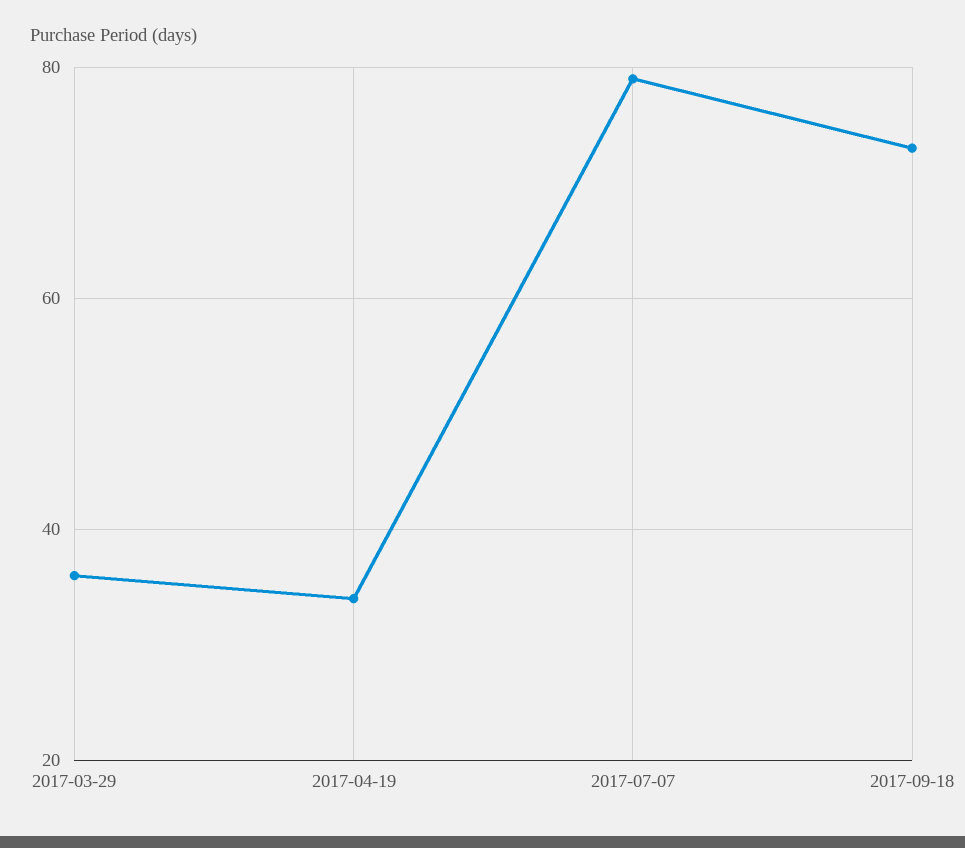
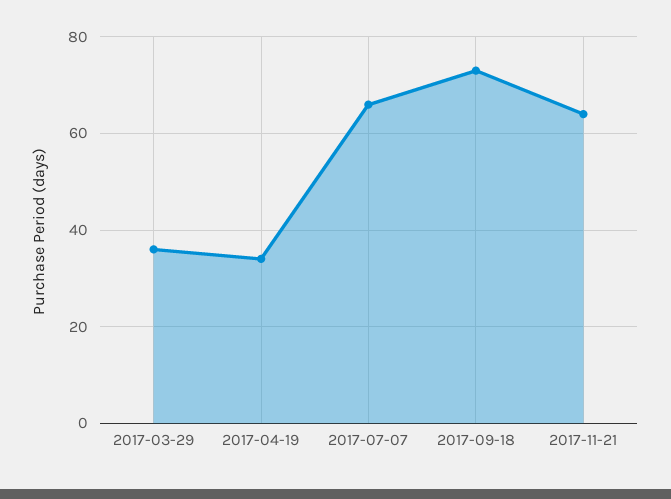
2017-07-07: 80 -> 65
2017-11-21: none -> 65

